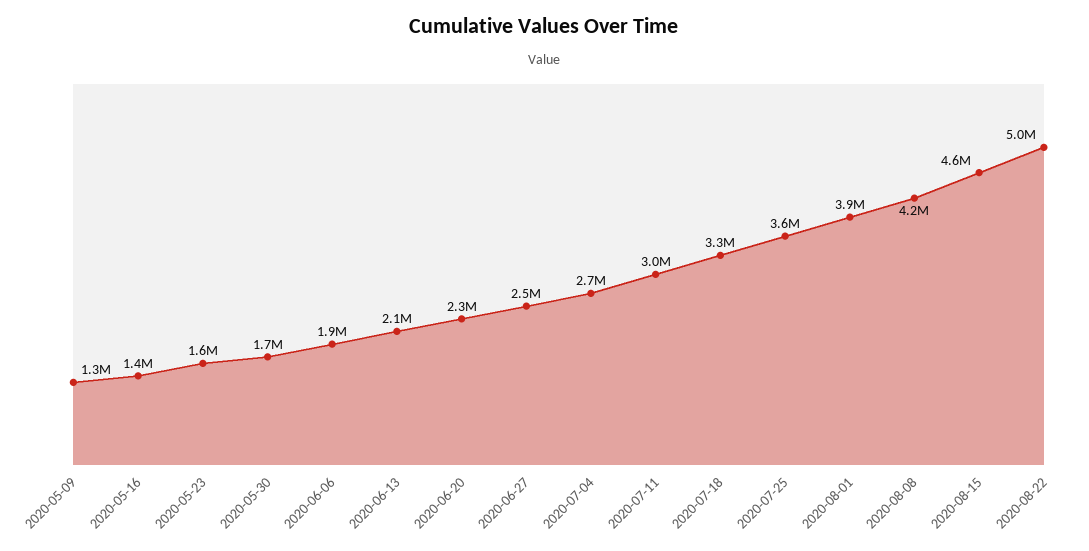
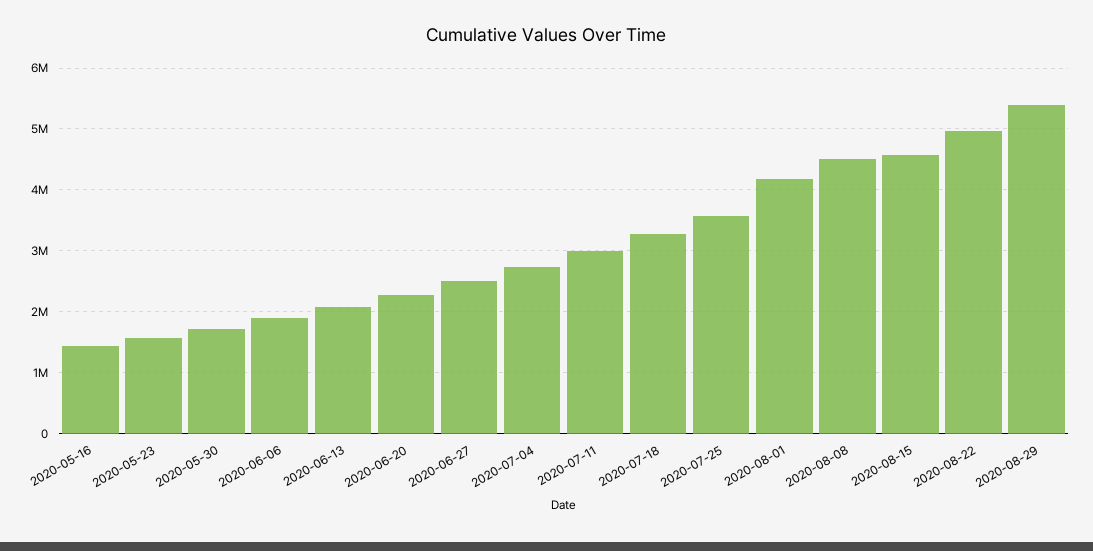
2020-05-09: 1300000 -> none
2020-08-01: 3900000 -> 4200000
2020-08-08: 4200000 -> 4500000
2020-08-29: none -> 5400000

